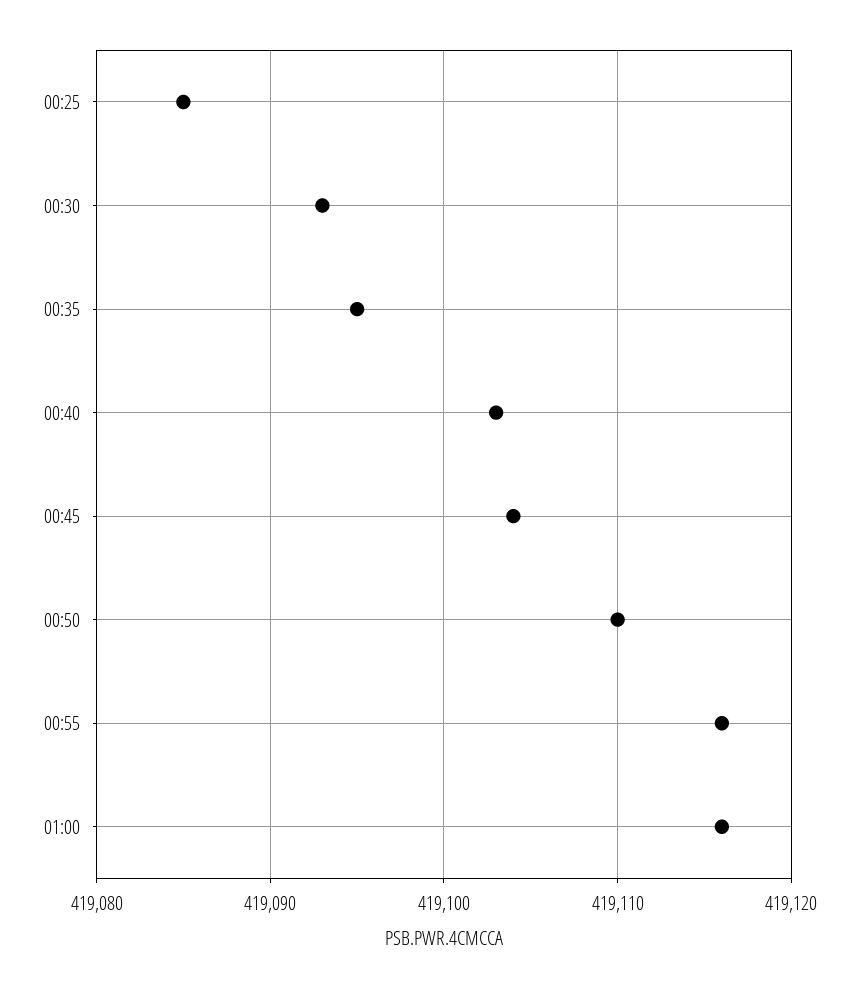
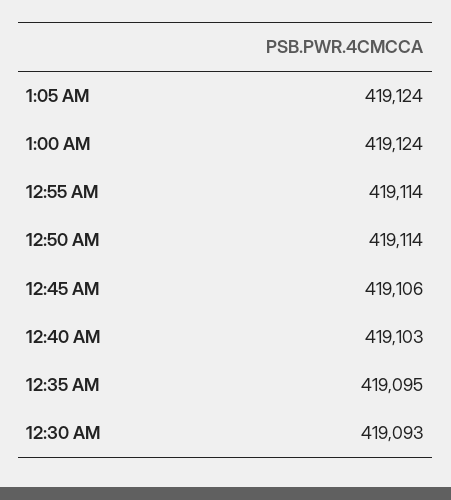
00:25: 419085 -> none
00:45: 419104 -> 419106
00:50: 419110 -> 419114
00:55: 419116 -> 419114
01:00: 419116 -> 419124
1:05 AM: none -> 419124

